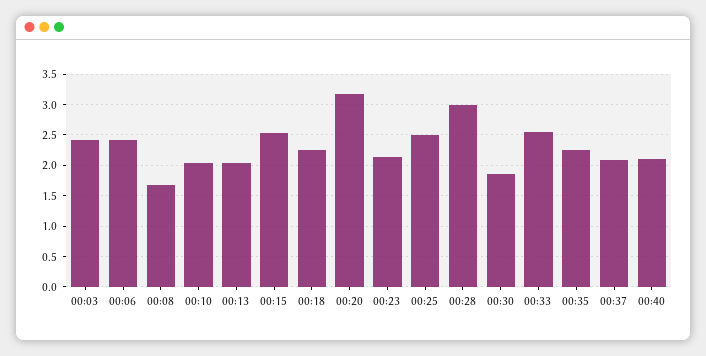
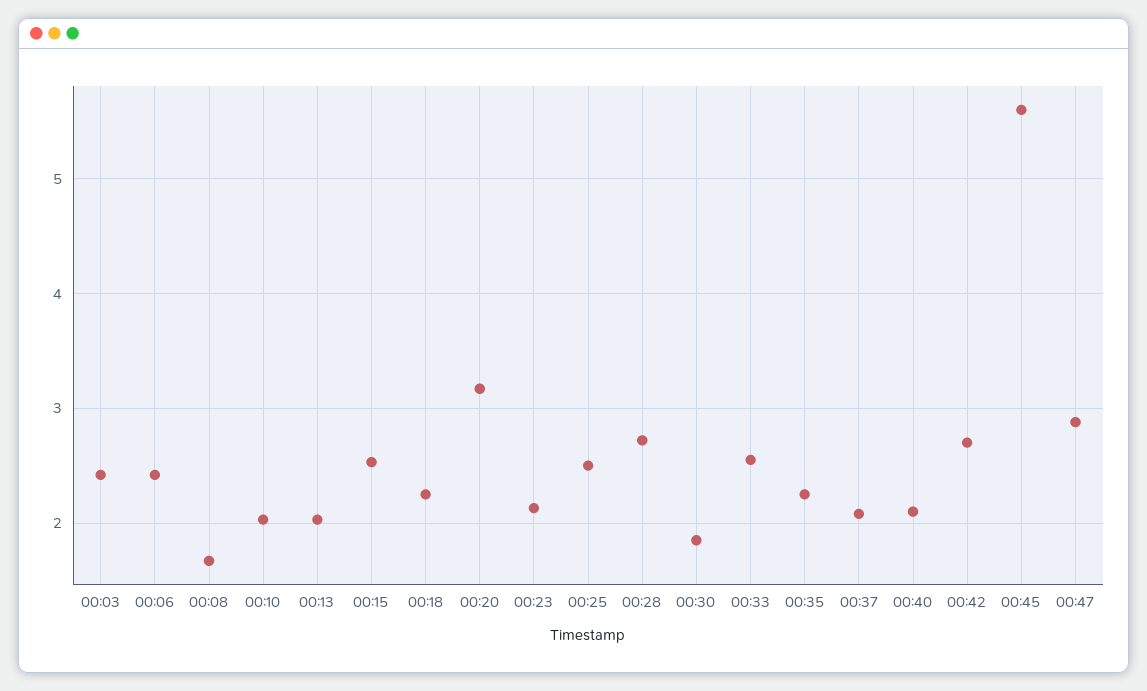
00:28: 3 -> 2.7
00:42: none -> 2.7
00:45: none -> 5.6
00:47: none -> 2.9

